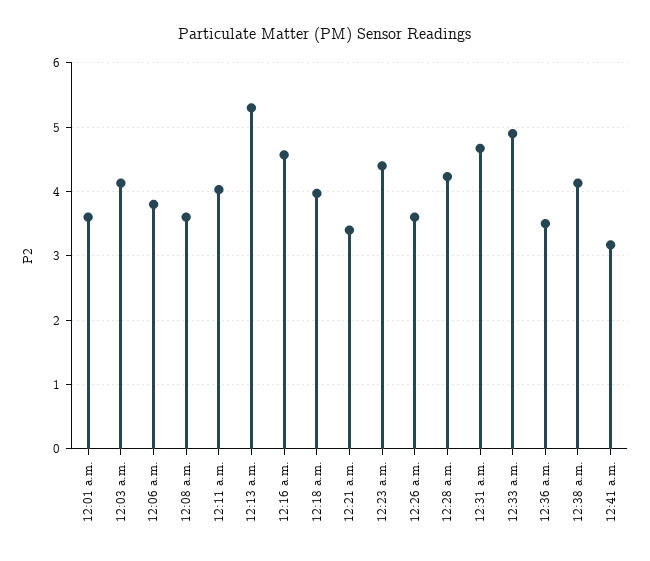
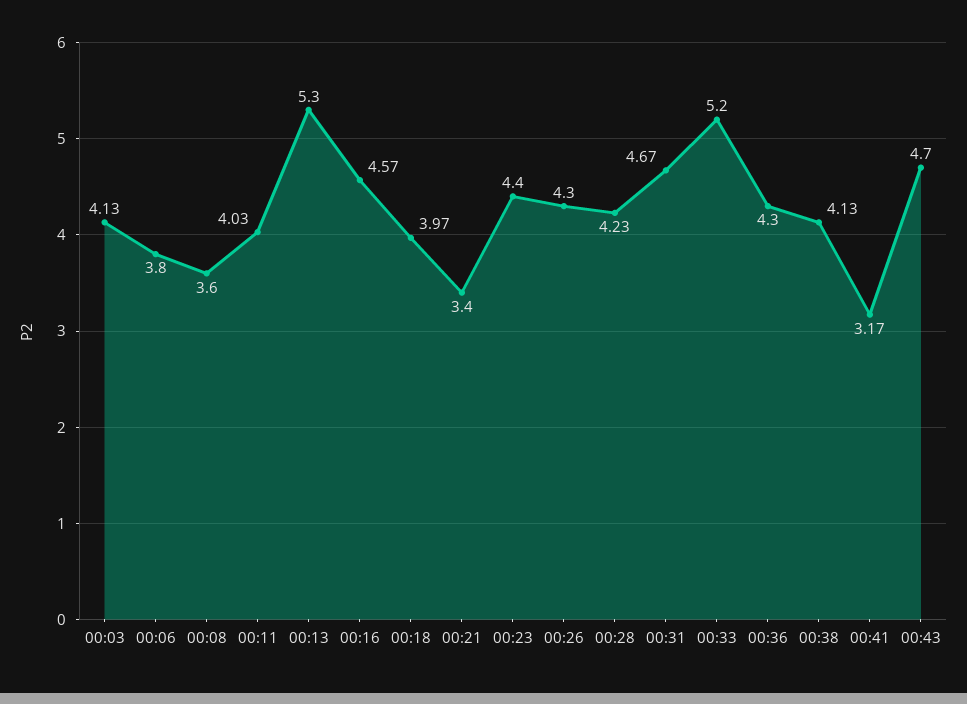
12:01 a.m.: 3.6 -> none
12:26 a.m.: 3.6 -> 4.3
12:33 a.m.: 4.9 -> 5.2
12:36 a.m.: 3.5 -> 4.3
00:43: none -> 4.7

